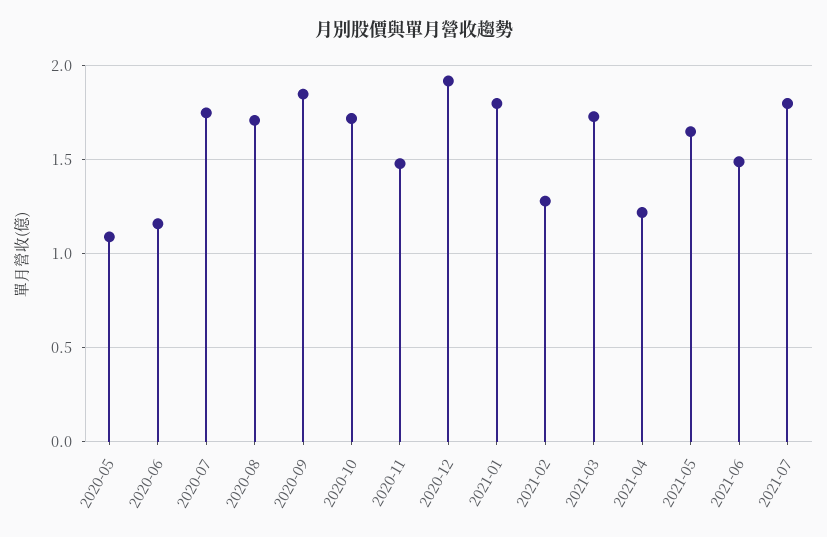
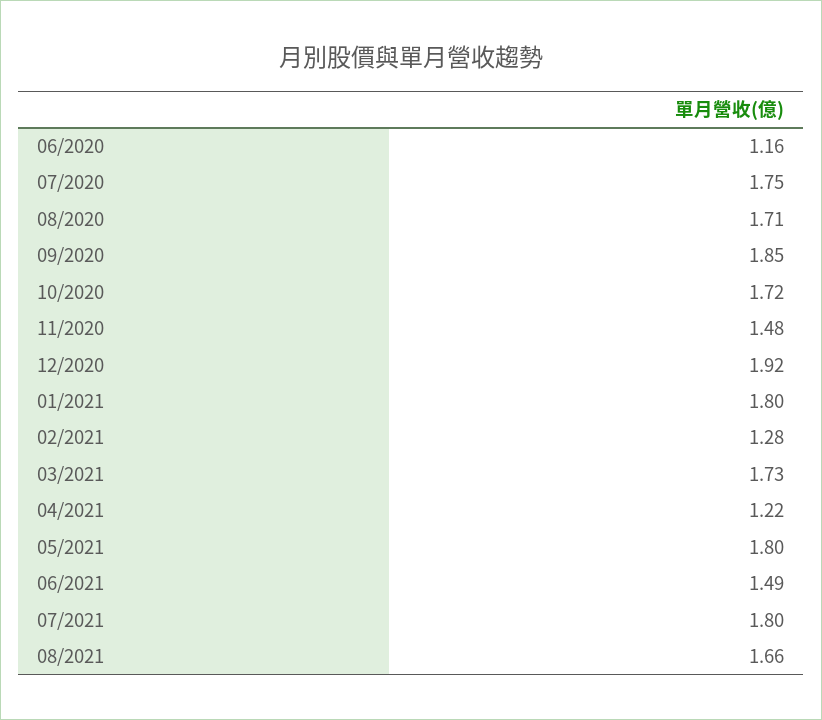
2020-05: 1.1 -> none
2021-05: 1.65 -> 1.8
08/2021: none -> 1.66

